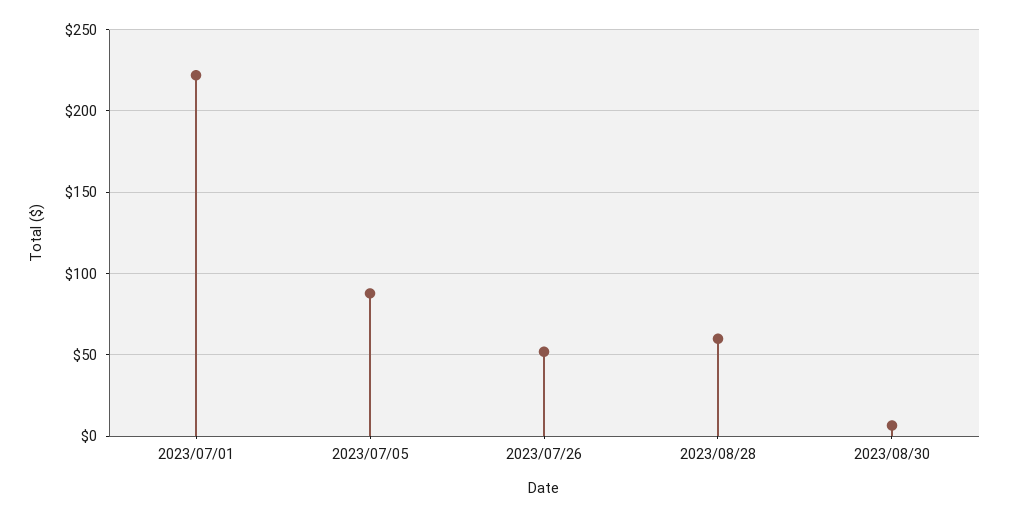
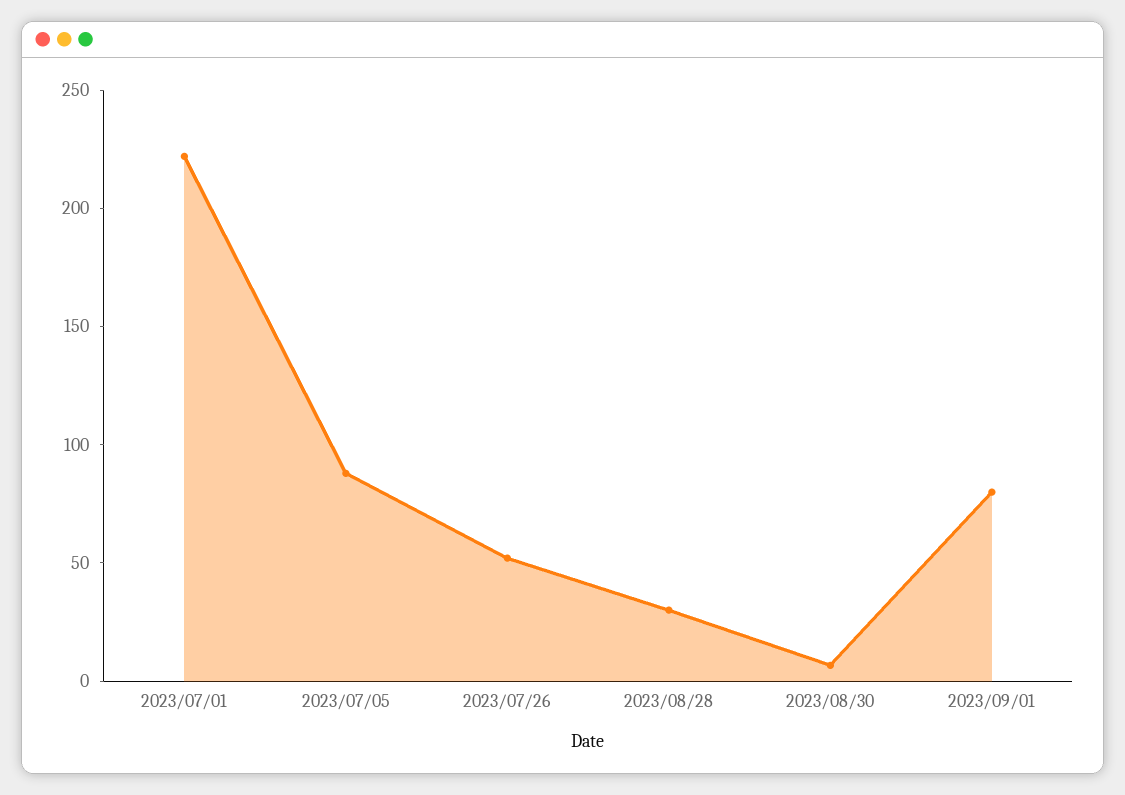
2023/08/28: 60 -> 30
2023/09/01: none -> 80

